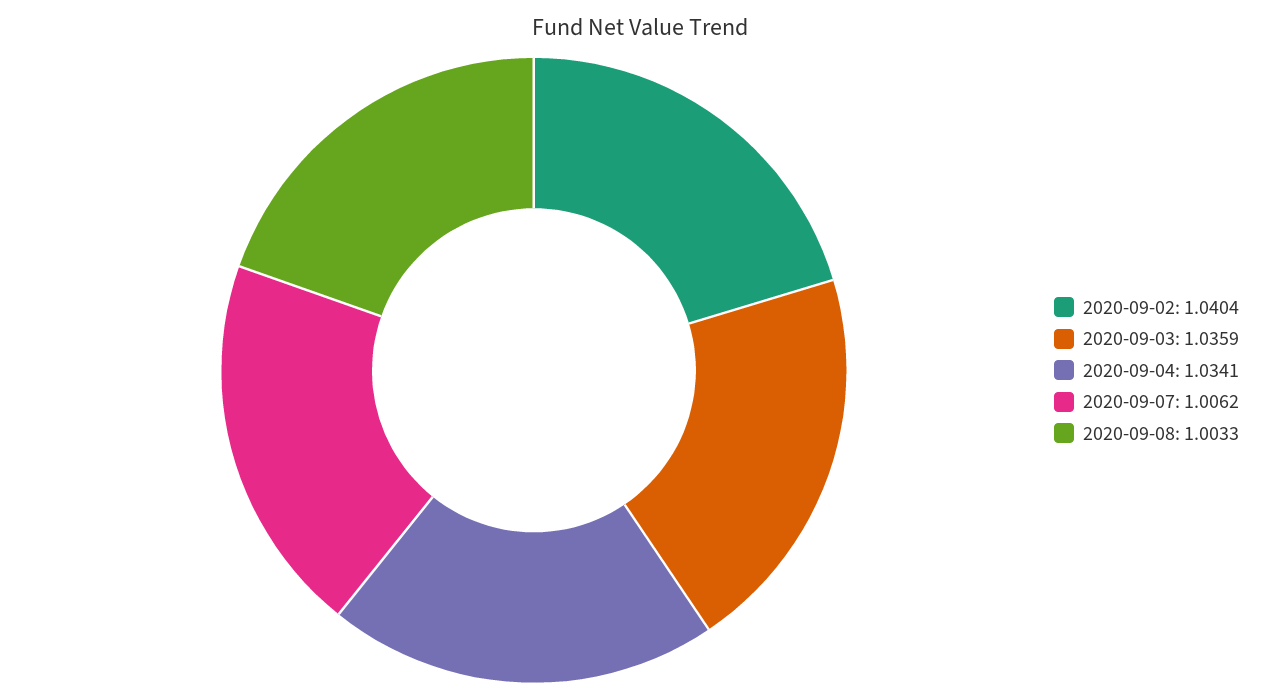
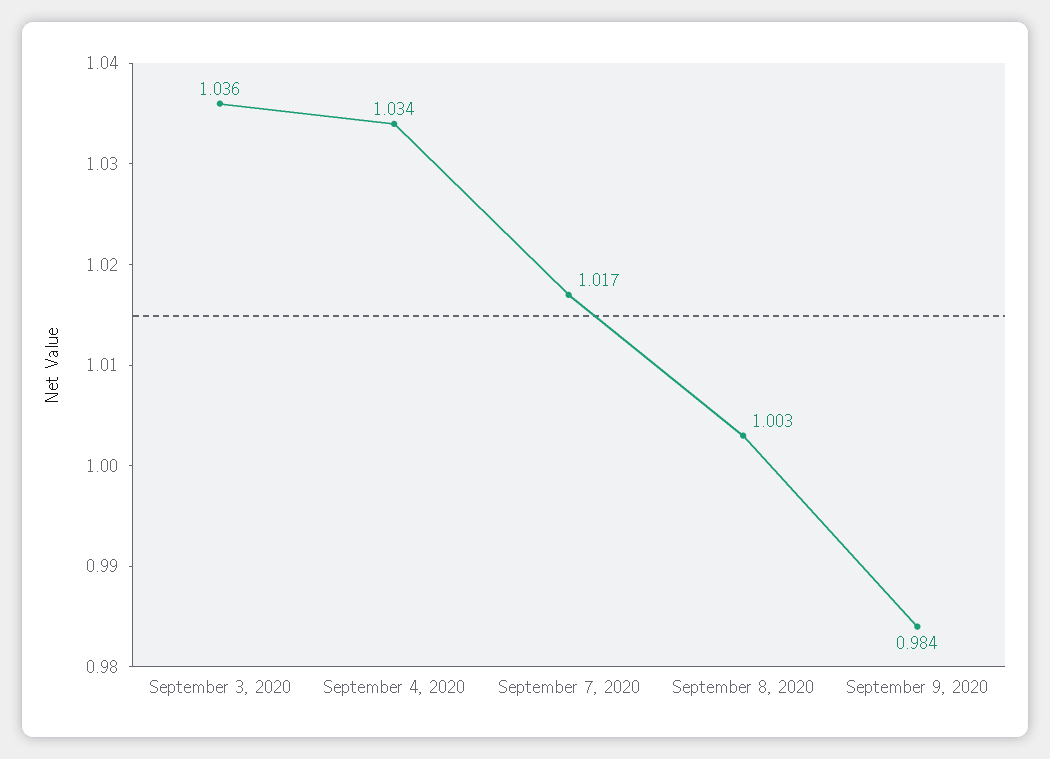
2020-09-02: 1.0404 -> none
2020-09-07: 1.0062 -> 1.017
September 9, 2020: none -> 0.984

